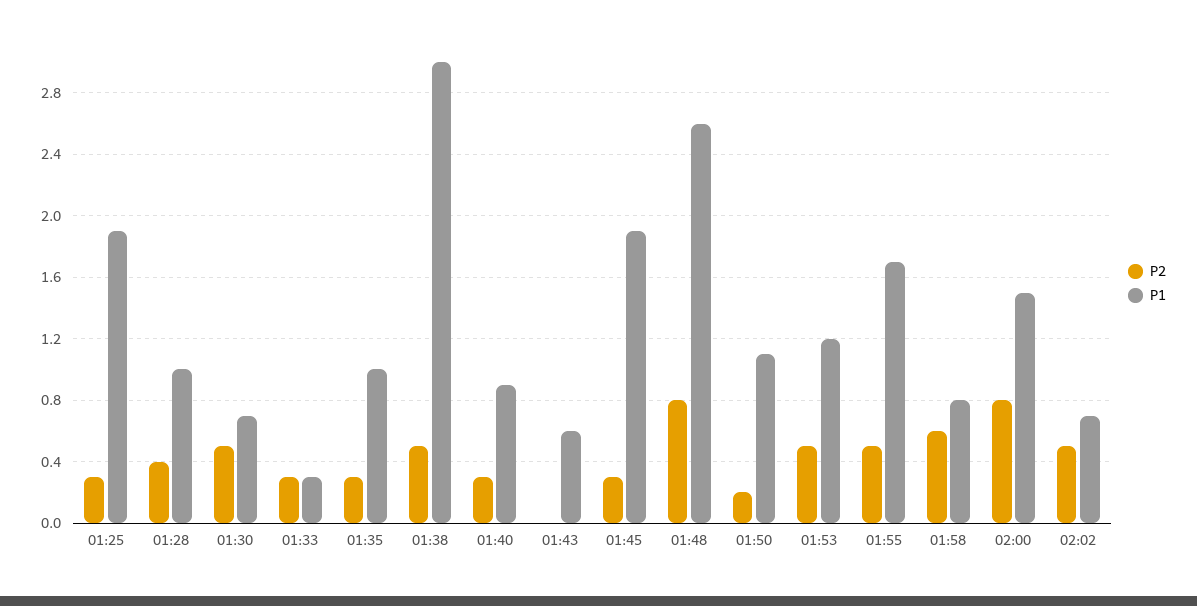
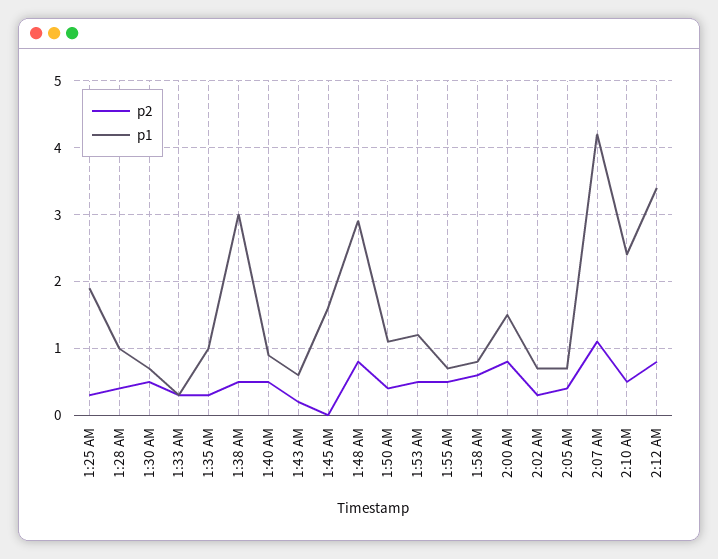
P2, 01:40: 0.3 -> 0.5
P2, 01:43: 0 -> 0.2
P2, 01:45: 0.3 -> 0
P1, 01:45: 1.9 -> 1.6
P1, 01:48: 2.6 -> 2.9
P2, 01:50: 0.2 -> 0.4
P1, 01:55: 1.7 -> 0.7
P2, 02:02: 0.5 -> 0.3
P2, 2:05 AM: none -> 0.4
P1, 2:05 AM: none -> 0.7
P2, 2:07 AM: none -> 1.1
P1, 2:07 AM: none -> 4.2
P2, 2:10 AM: none -> 0.5
P1, 2:10 AM: none -> 2.4
P2, 2:12 AM: none -> 0.8
P1, 2:12 AM: none -> 3.4

